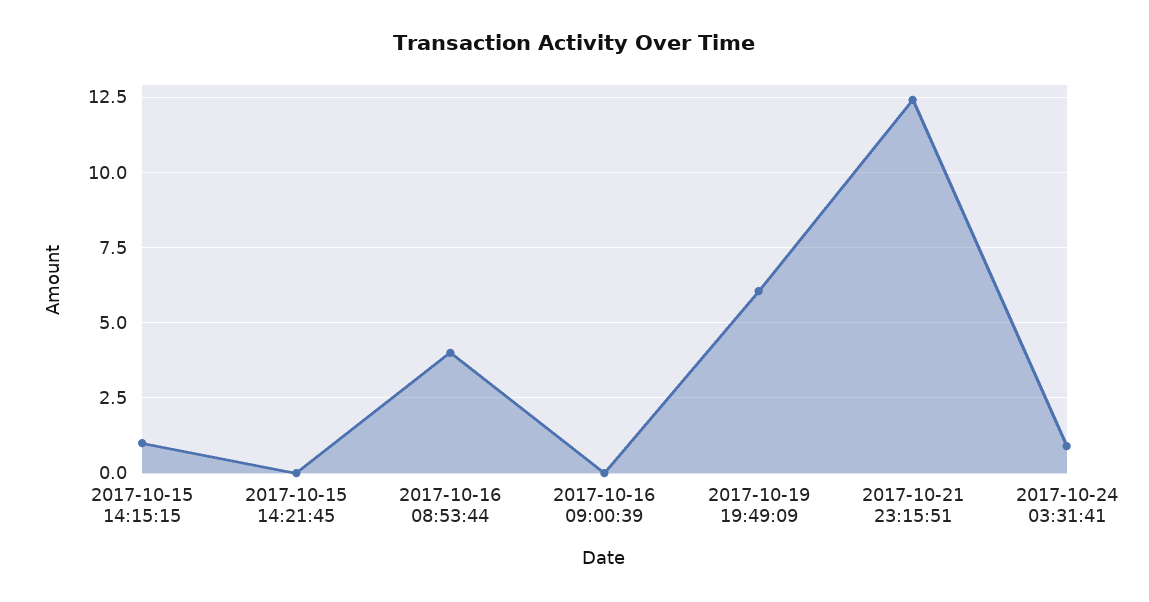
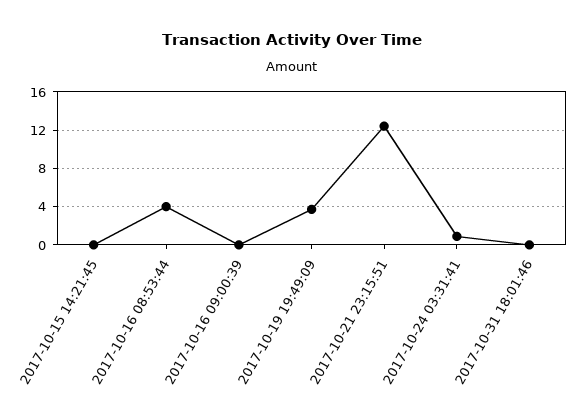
2017-10-15 14:15:15: 1 -> none
2017-10-19 19:49:09: 6 -> 4
2017-10-31 18:01:46: none -> 0

